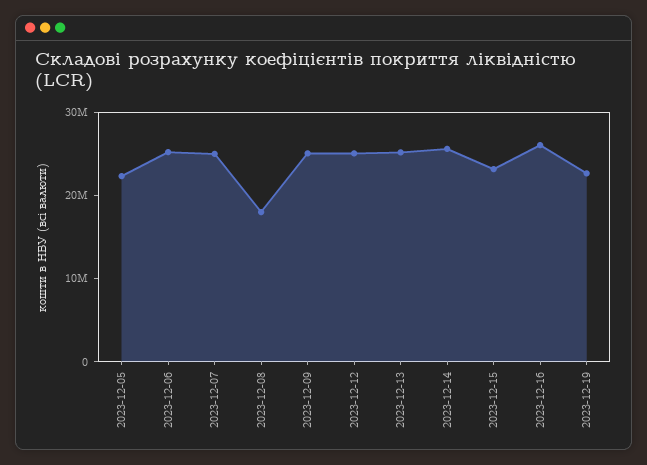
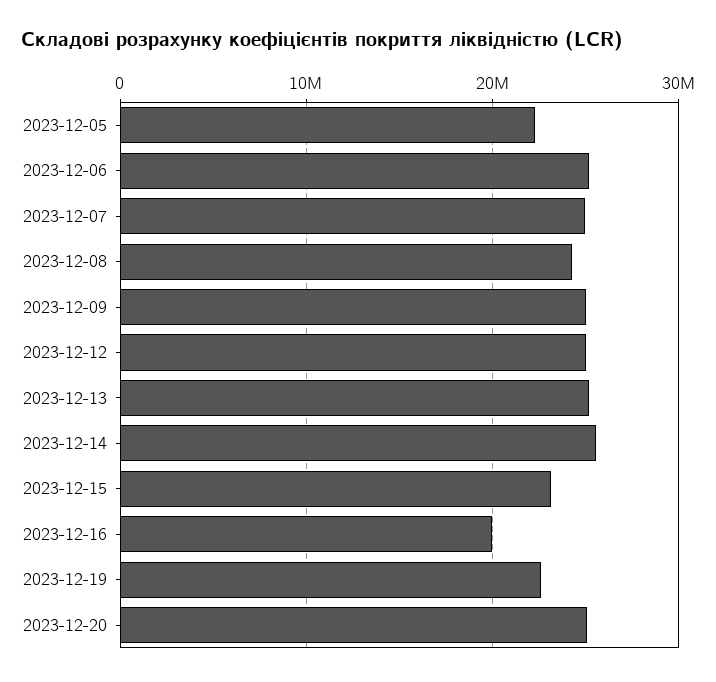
2023-12-08: 18000000 -> 24000000
2023-12-16: 26000000 -> 20000000
2023-12-20: none -> 25000000

